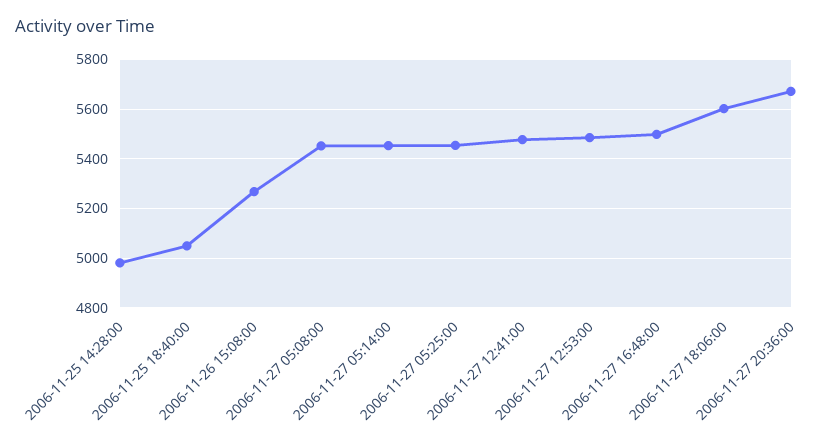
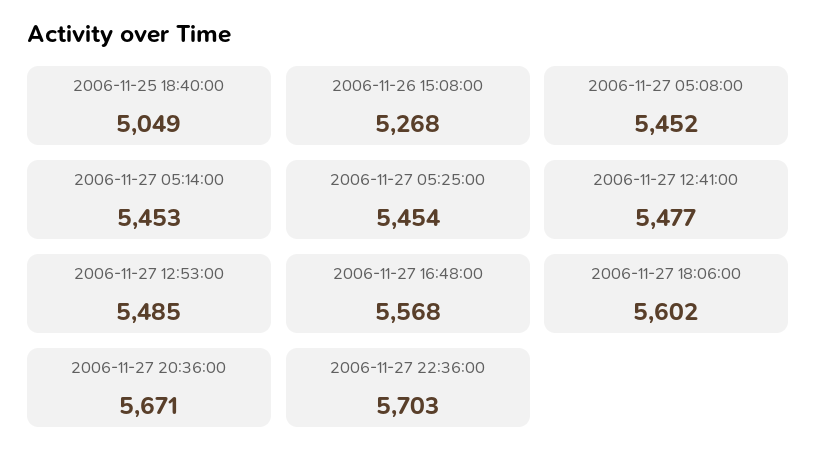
2006-11-25 14:28:00: 4975 -> none
2006-11-27 16:48:00: 5500 -> 5568
2006-11-27 22:36:00: none -> 5703

